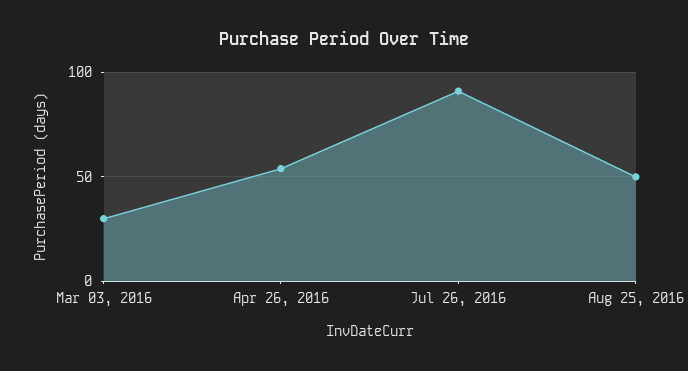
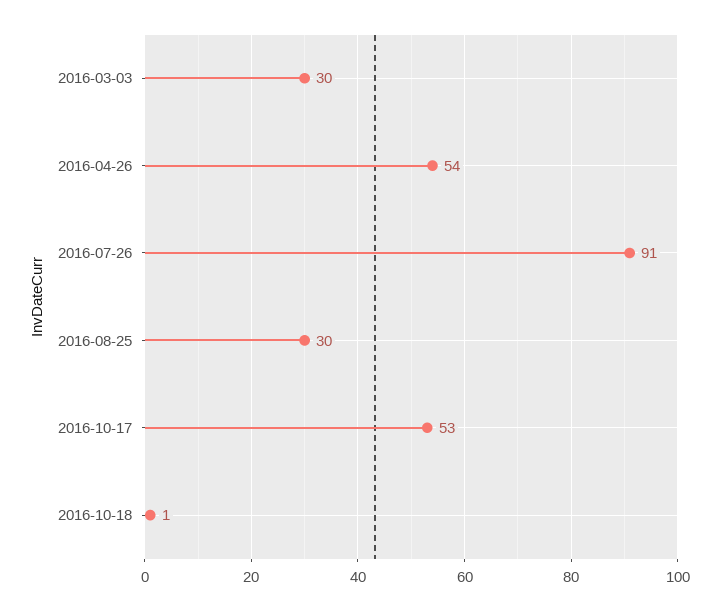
Aug 25, 2016: 50 -> 30
2016-10-17: none -> 53
2016-10-18: none -> 1

